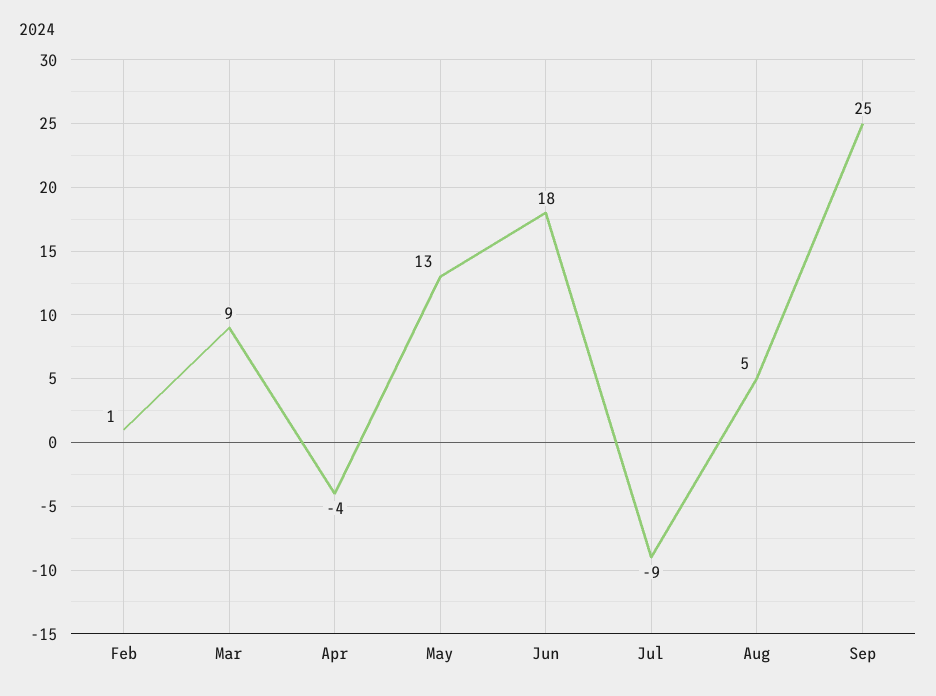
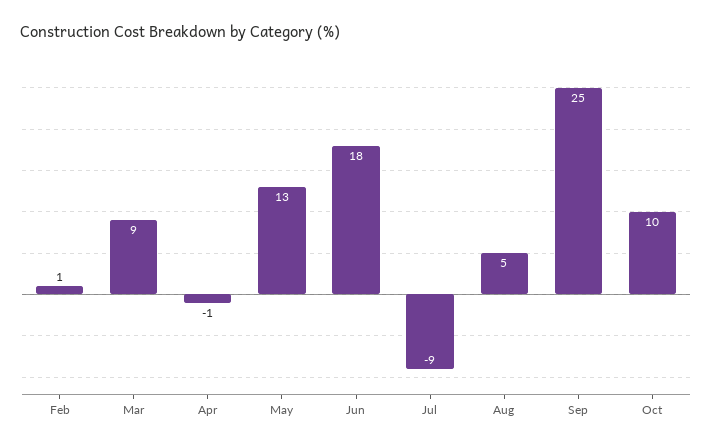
Apr: -4 -> -1
Oct: none -> 10

